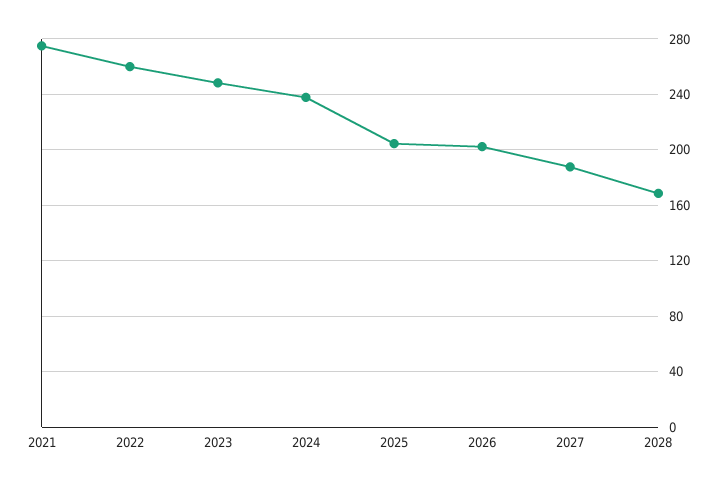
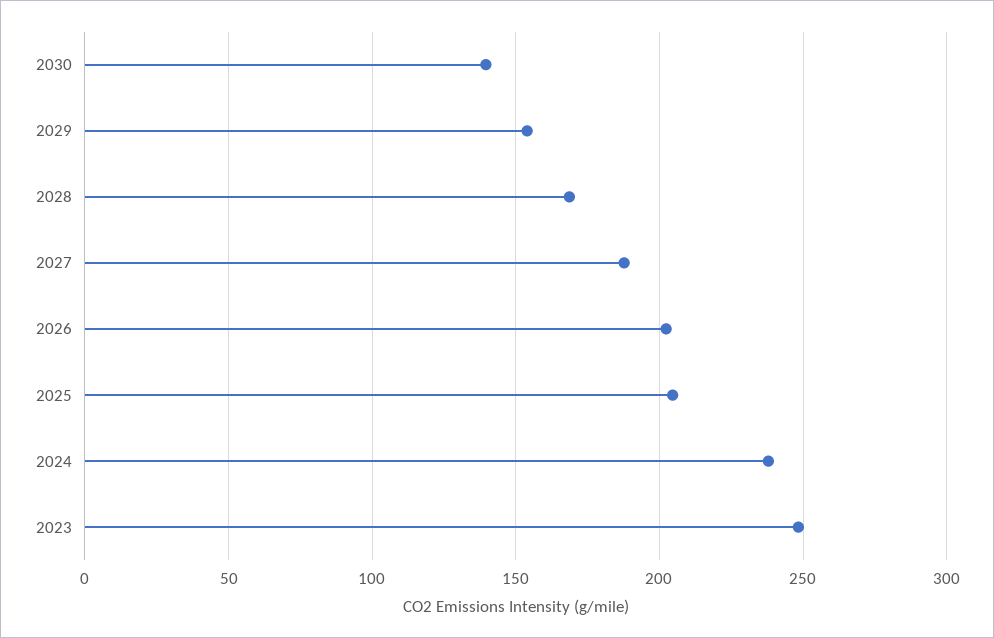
2021: 275 -> none
2022: 260 -> none
2030: none -> 140
2029: none -> 155

